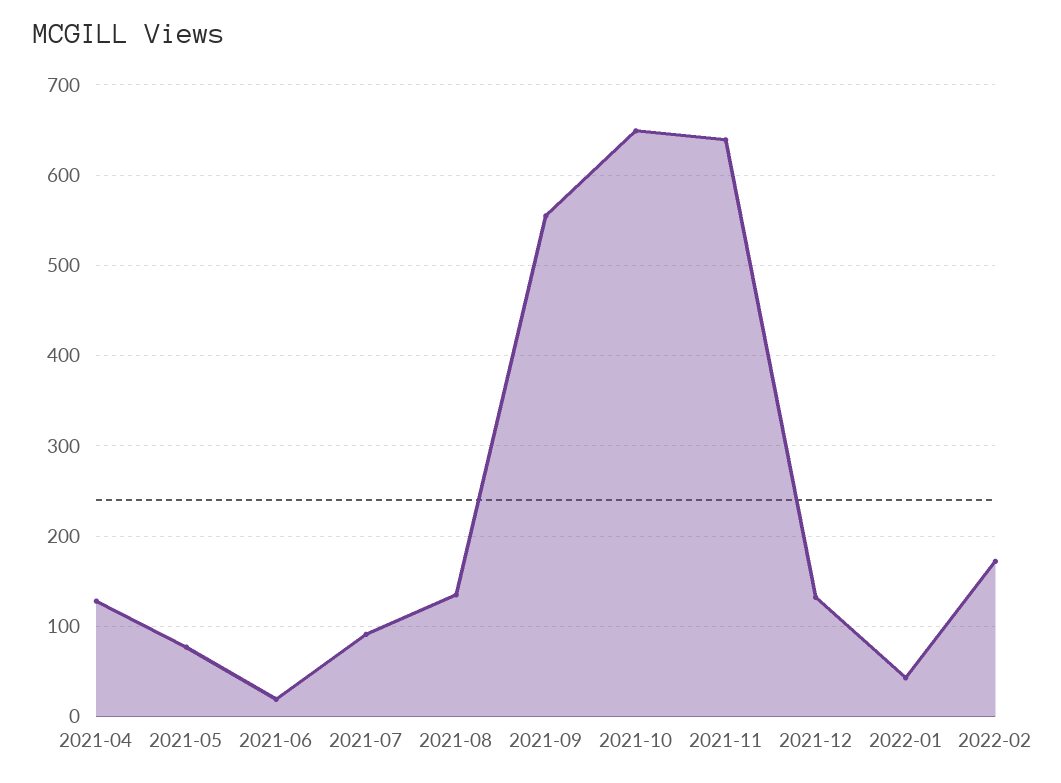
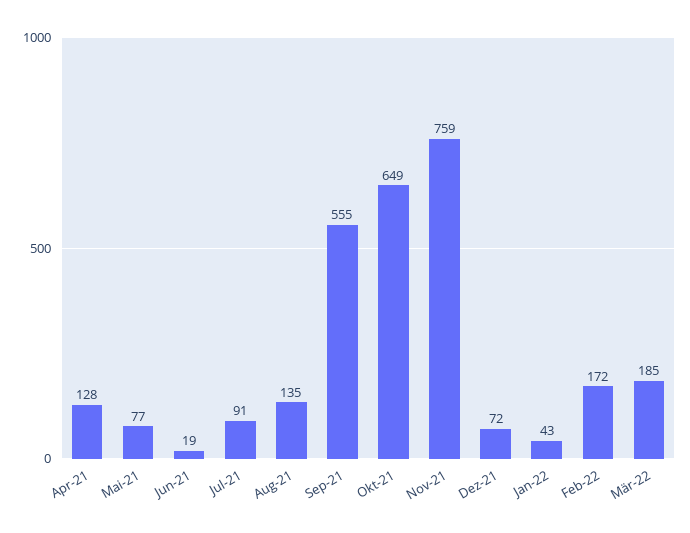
2021-11: 640 -> 759
2021-12: 130 -> 72
Mär-22: none -> 185

